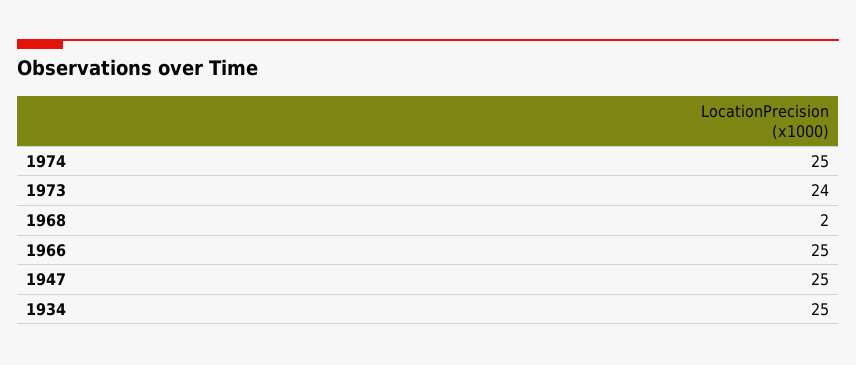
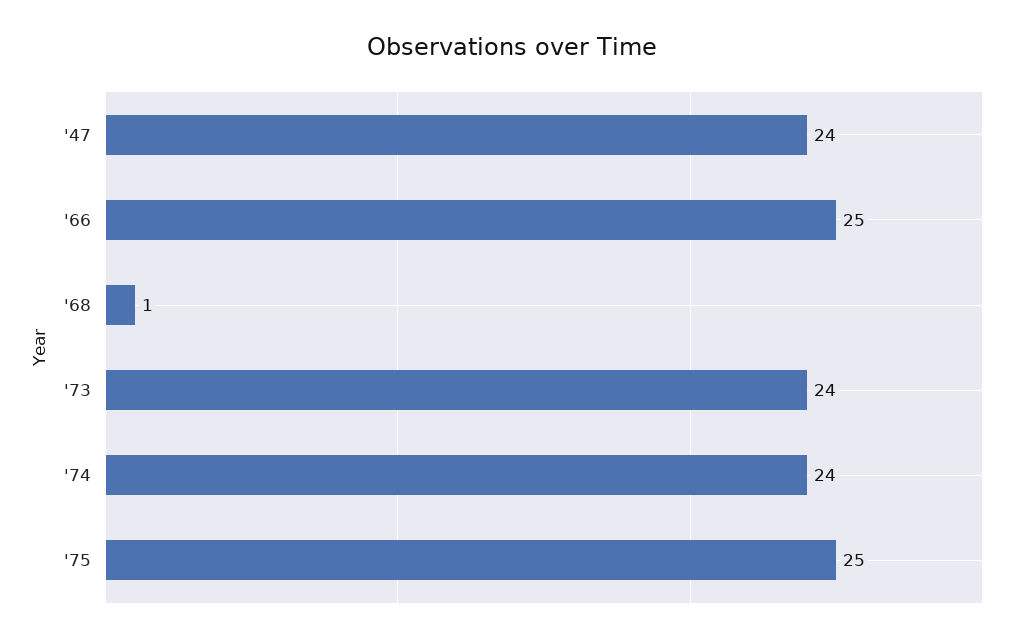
1974: 25 -> 24
1968: 2 -> 1
1947: 25 -> 24
1934: 25 -> none
'75: none -> 25

